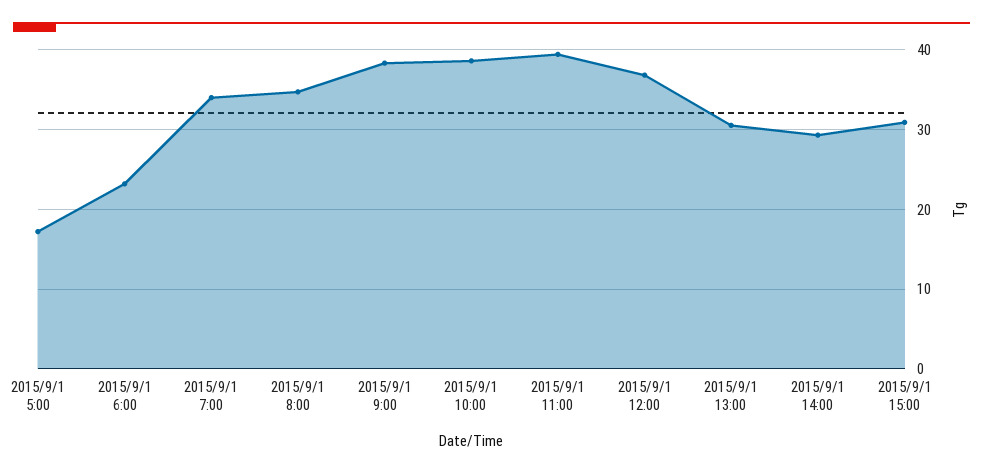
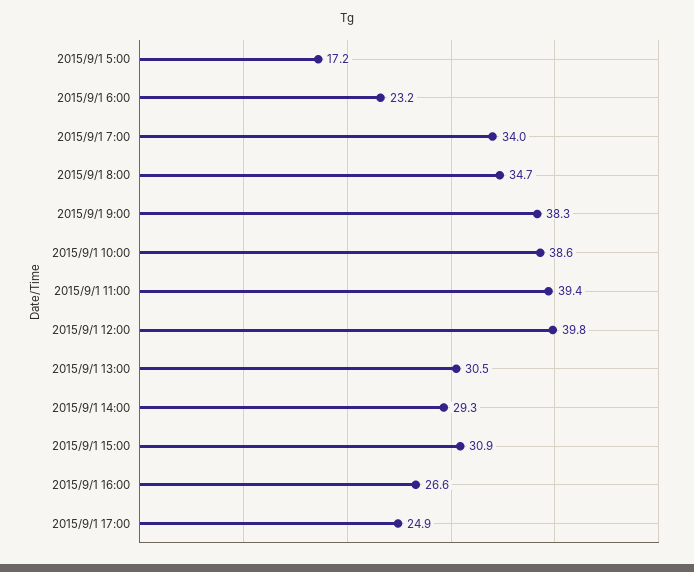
2015/9/1 12:00: 37 -> 39.8
2015/9/1 16:00: none -> 26.6
2015/9/1 17:00: none -> 24.9

